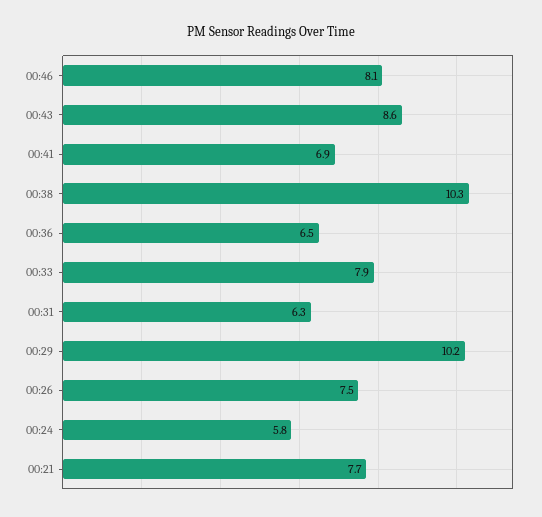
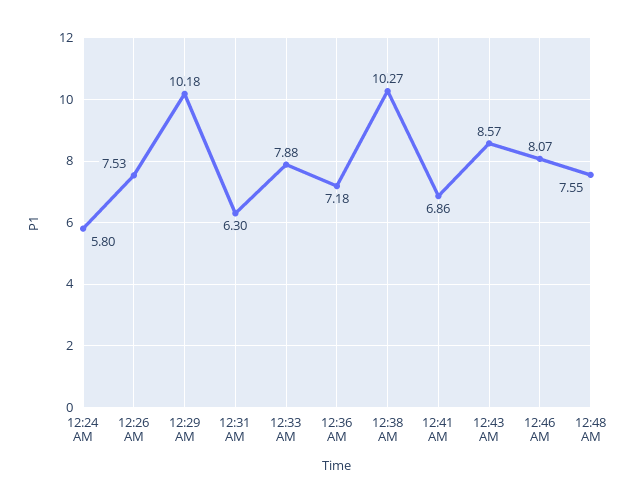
00:36: 6.5 -> 7.18
00:21: 7.7 -> none
12:48 AM: none -> 7.55

